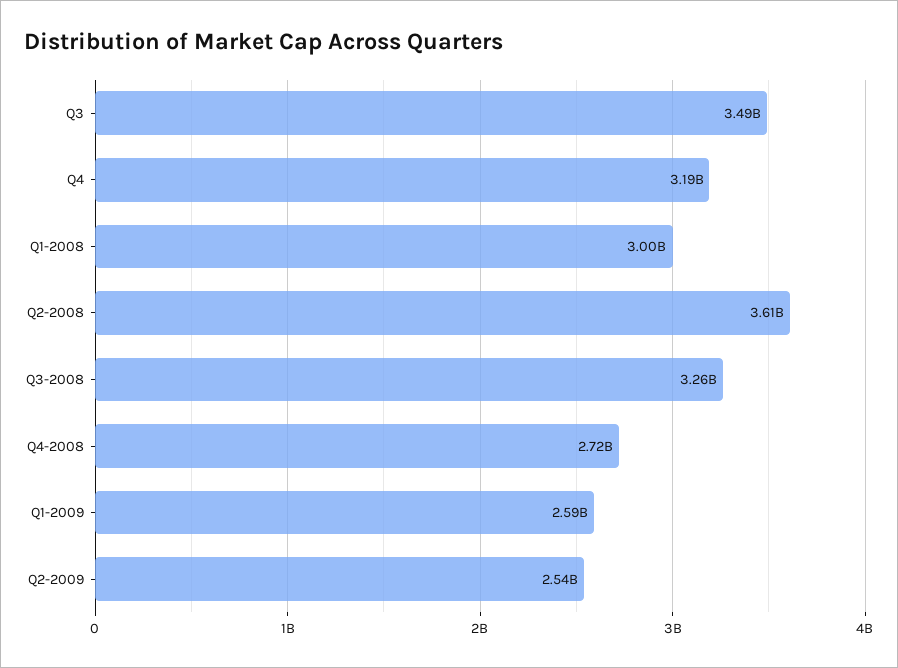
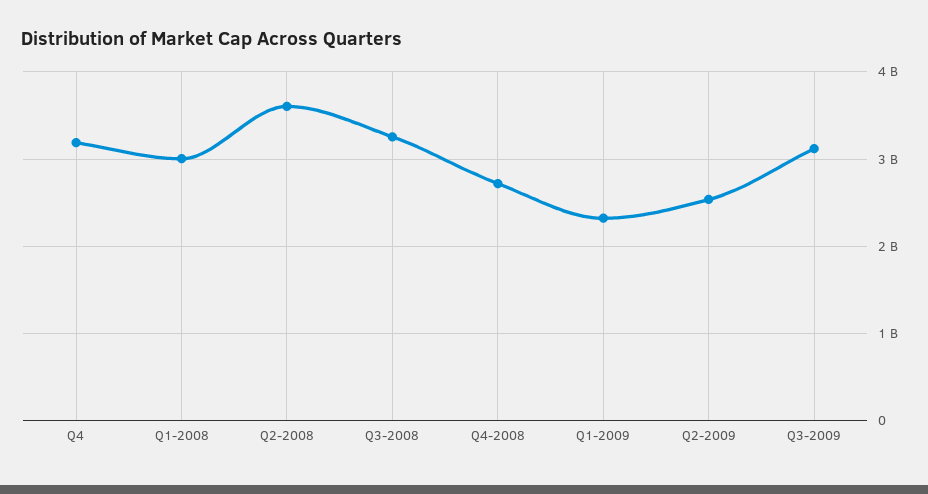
Q3: 3490000000 -> none
Q1-2009: 2590000000 -> 2300000000
Q3-2009: none -> 3100000000

